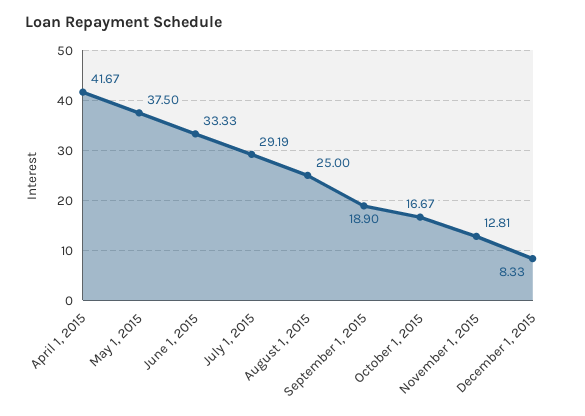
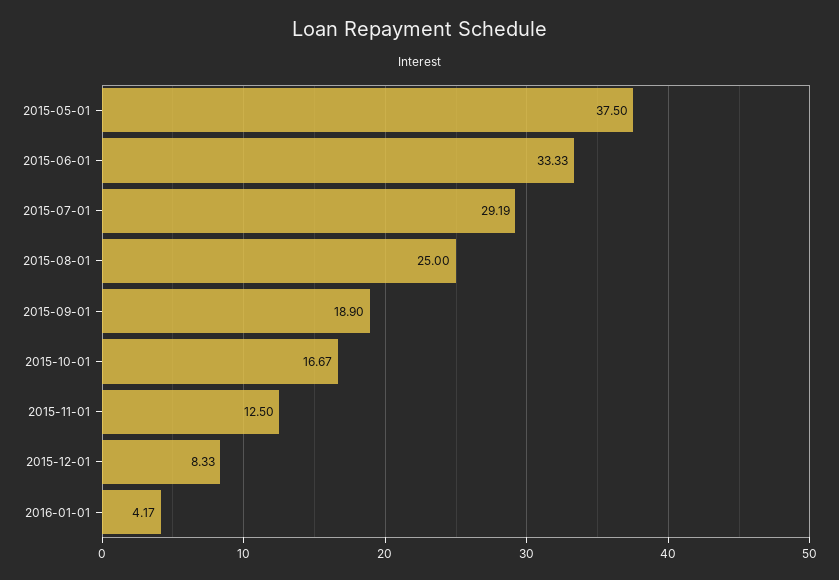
April 1, 2015: 41.67 -> none
November 1, 2015: 12.81 -> 12.5
2016-01-01: none -> 4.17

